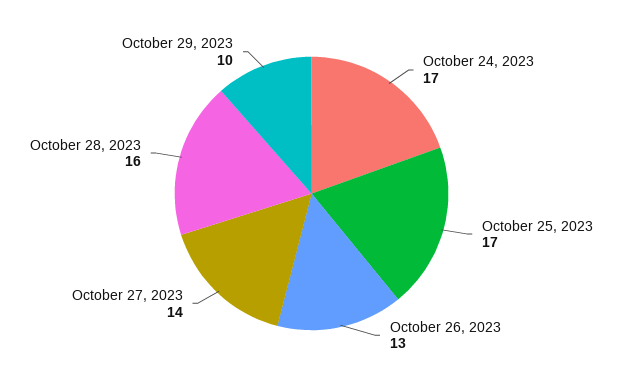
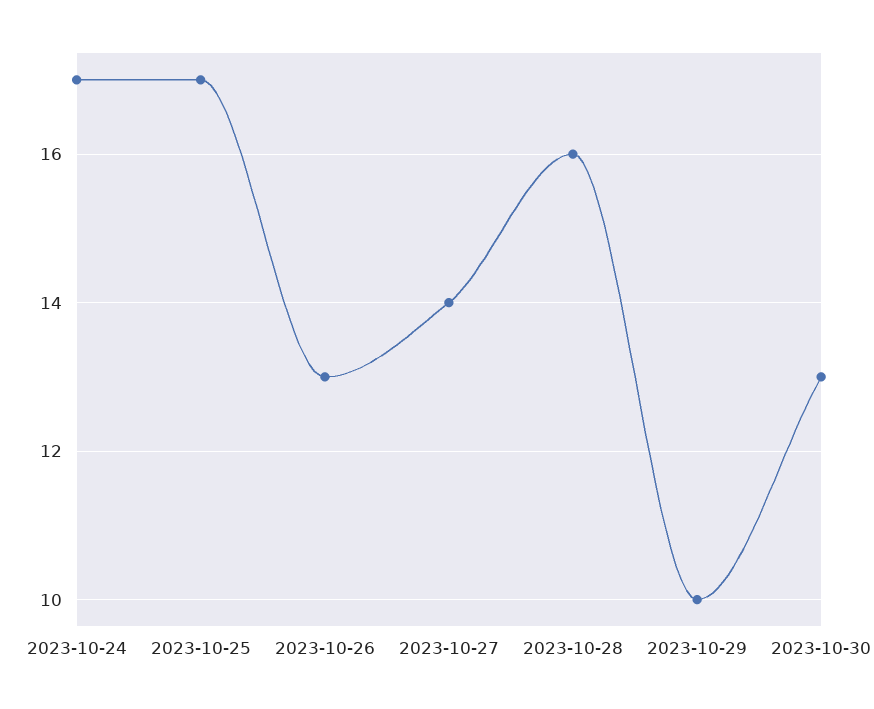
2023-10-30: none -> 13

